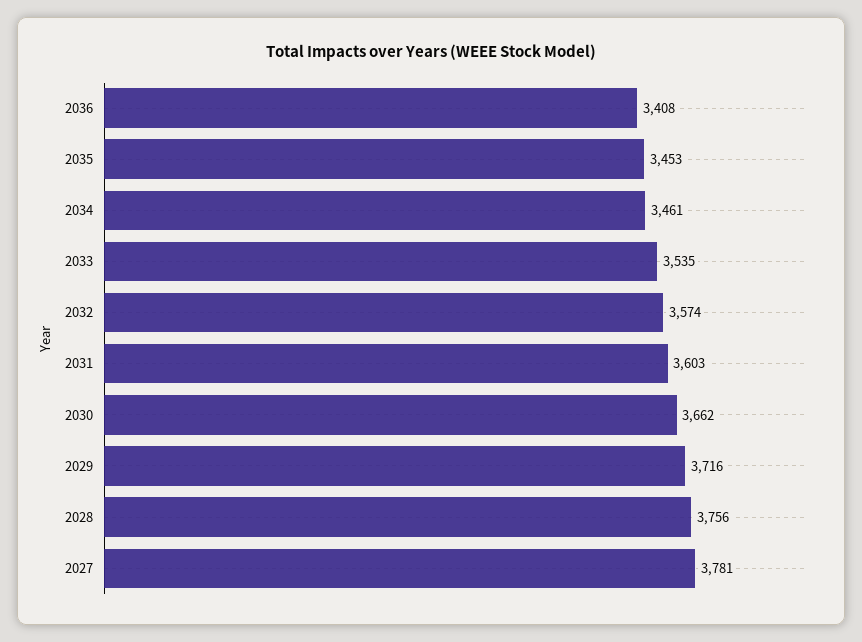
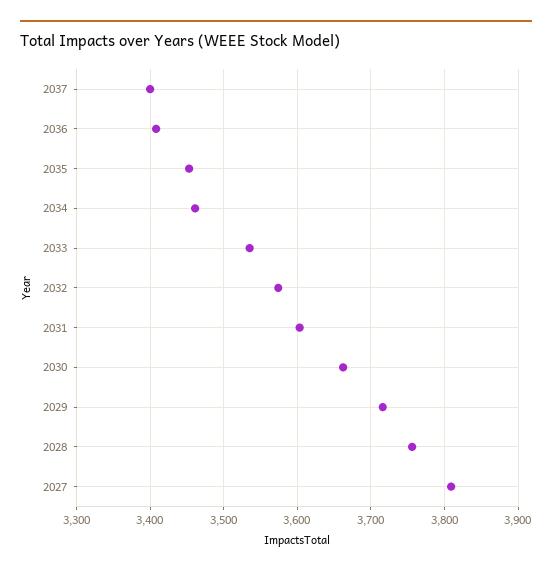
2027: 3781 -> 3810
2037: none -> 3400

